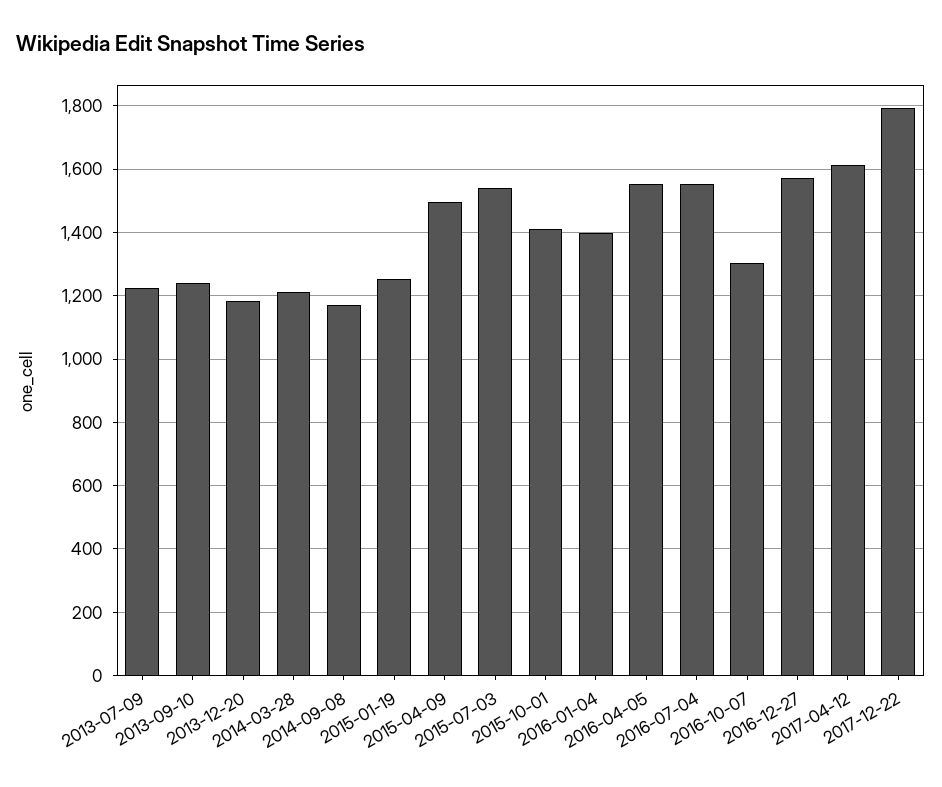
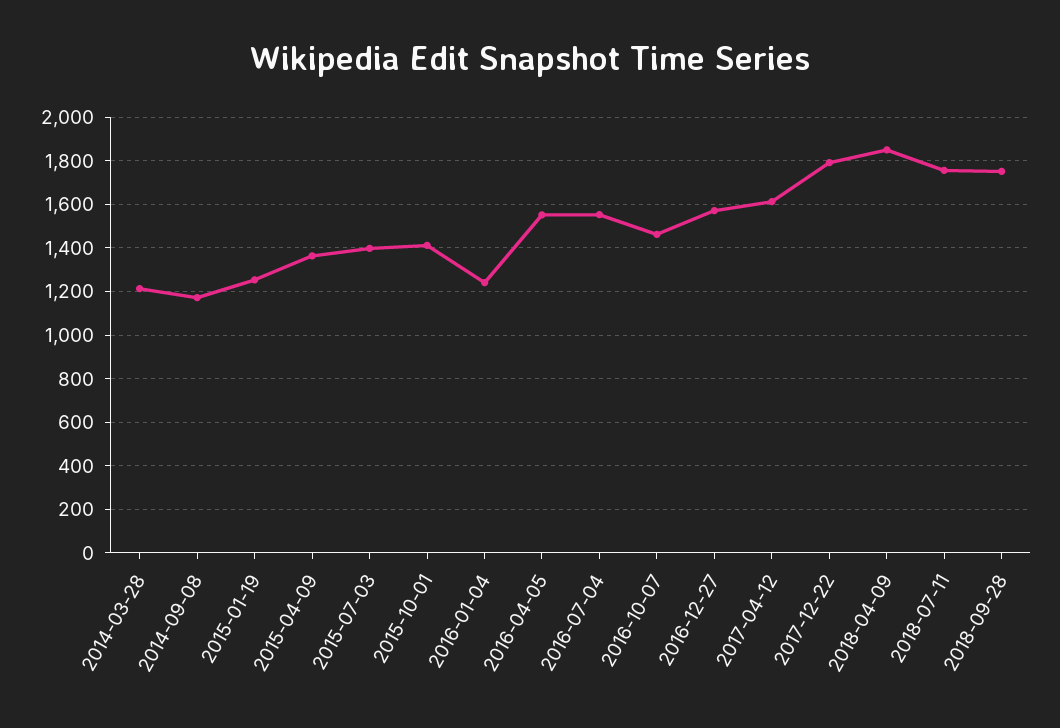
2013-07-09: 1220 -> none
2013-09-10: 1240 -> none
2013-12-20: 1180 -> none
2015-04-09: 1500 -> 1350
2015-07-03: 1540 -> 1400
2016-01-04: 1400 -> 1250
2016-10-07: 1300 -> 1450
2018-04-09: none -> 1850
2018-07-11: none -> 1750
2018-09-28: none -> 1750

